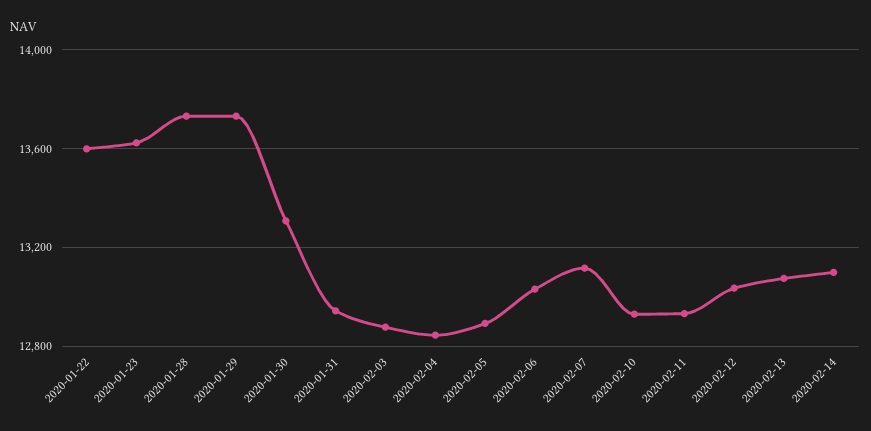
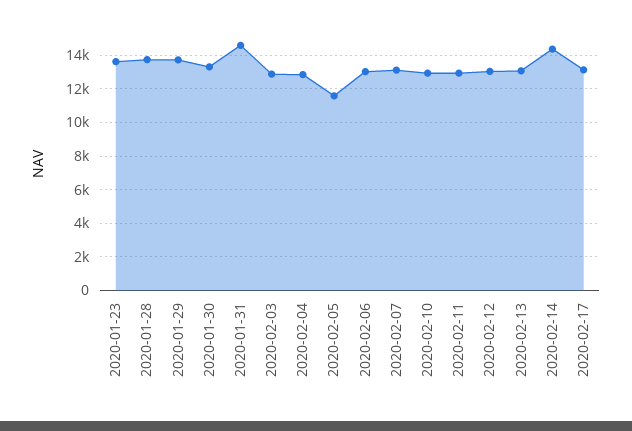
2020-01-22: 13600 -> none
2020-01-31: 12950 -> 14500
2020-02-05: 12900 -> 11500
2020-02-14: 13100 -> 14500
2020-02-17: none -> 13000

